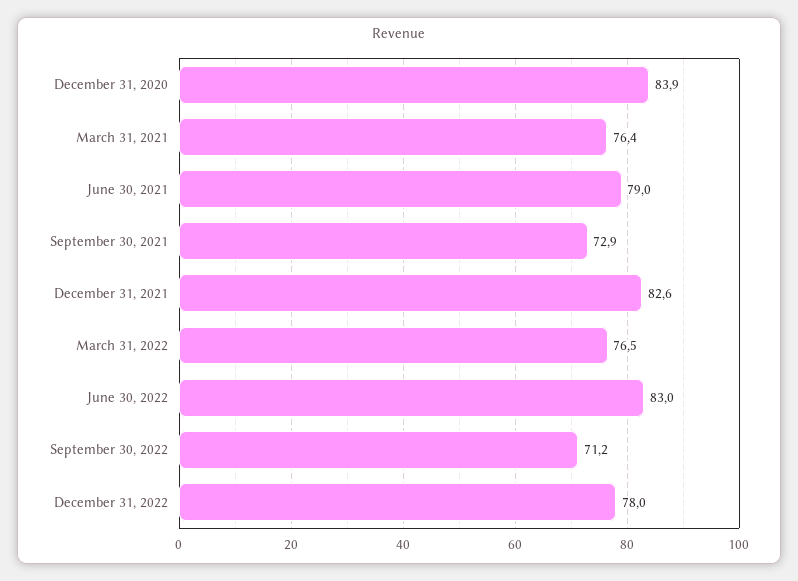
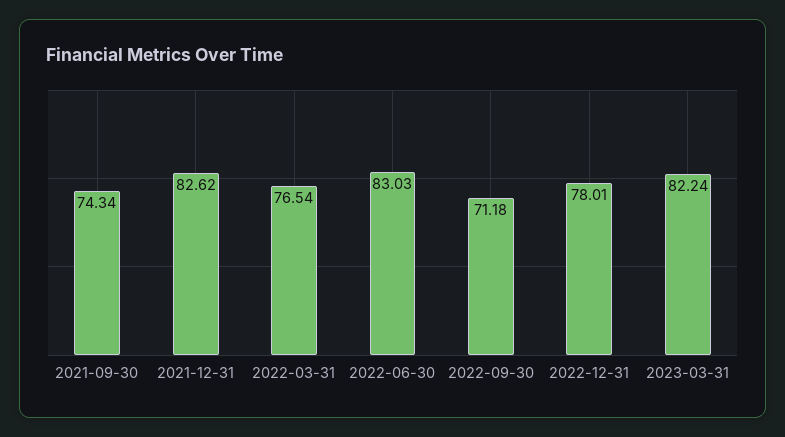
December 31, 2020: 83.9 -> none
March 31, 2021: 76.4 -> none
June 30, 2021: 79 -> none
September 30, 2021: 72.9 -> 74.34
2023-03-31: none -> 82.24

